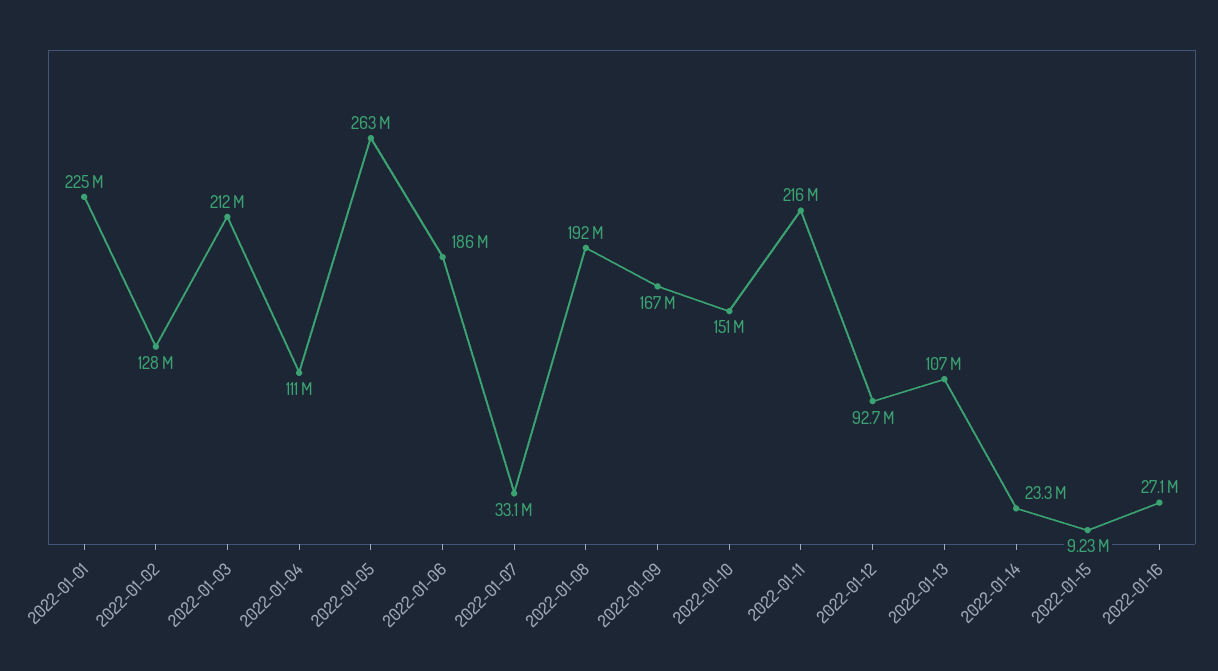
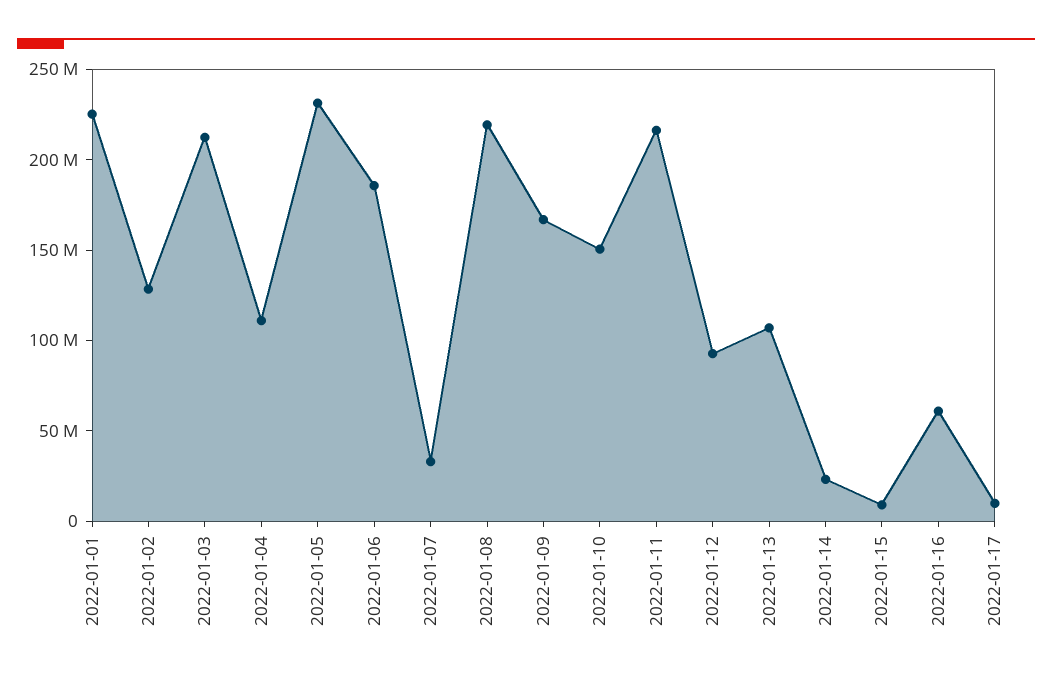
2022-01-05: 263000000 -> 230000000
2022-01-08: 192000000 -> 220000000
2022-01-16: 27100000 -> 60000000
2022-01-17: none -> 10000000

